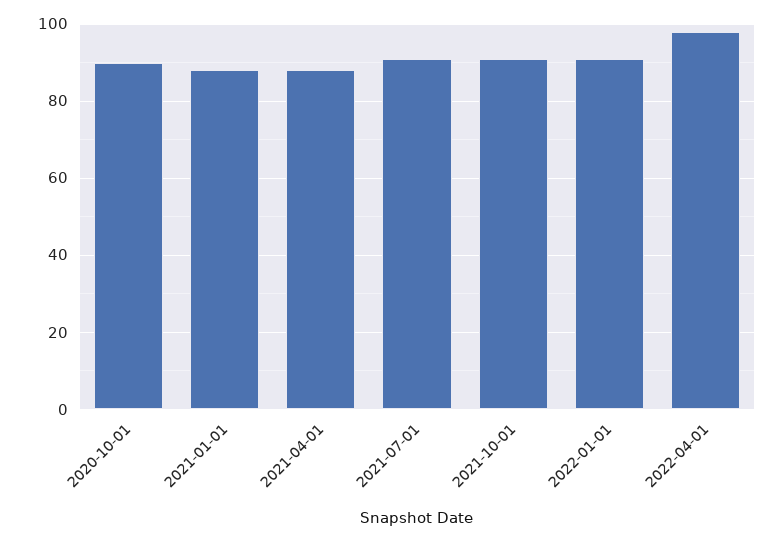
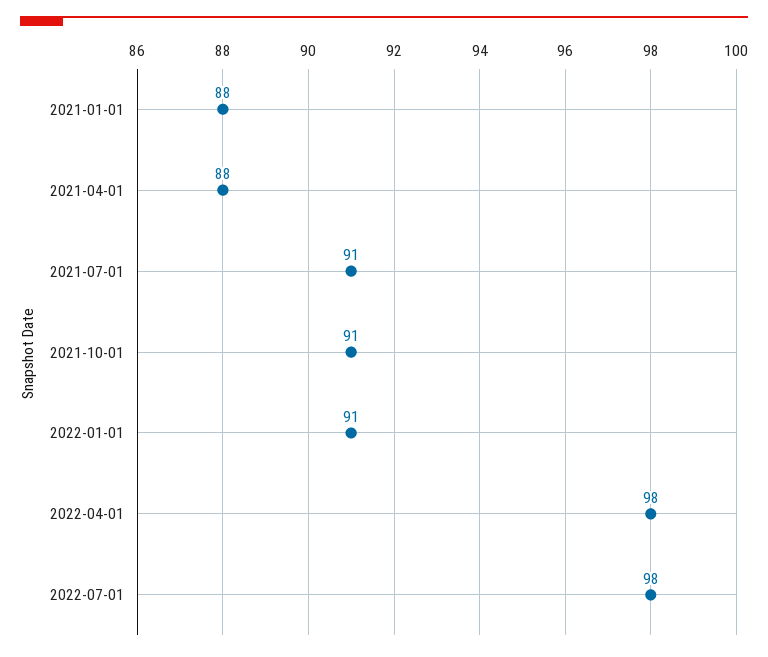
2020-10-01: 90 -> none
2022-07-01: none -> 98

